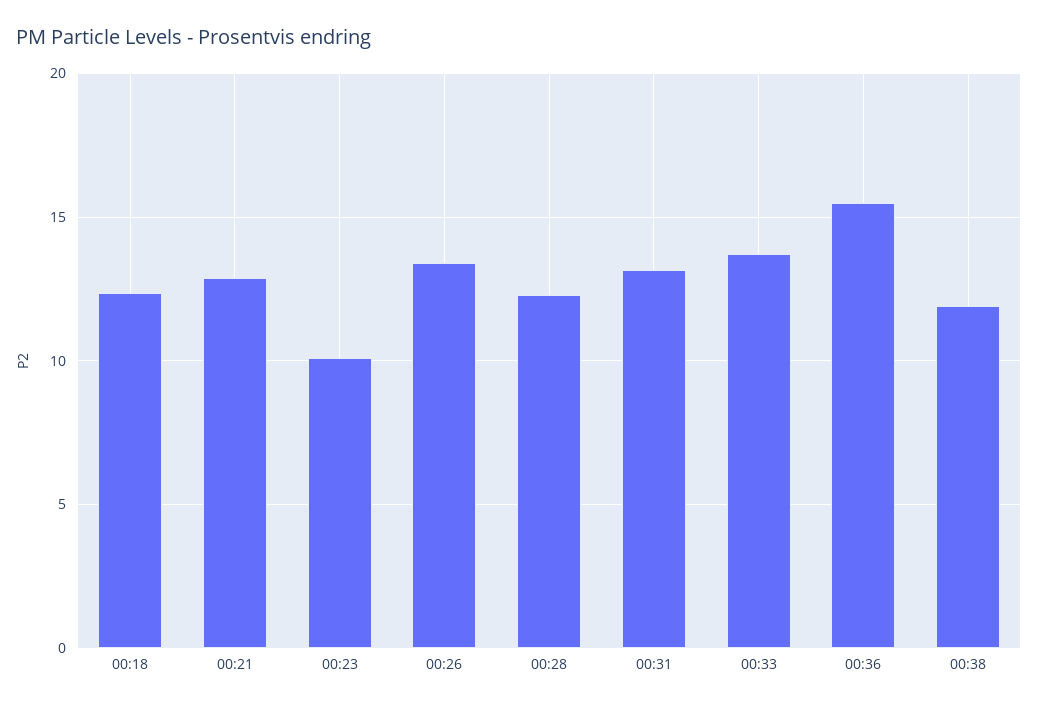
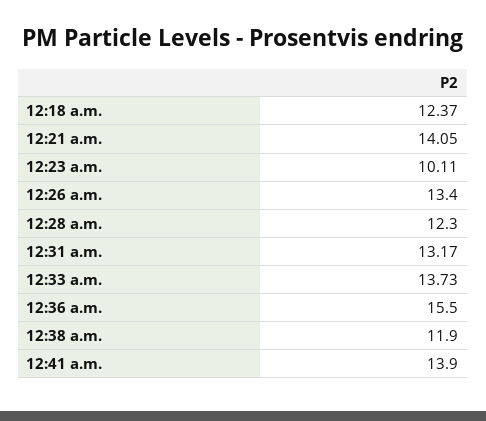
00:21: 13 -> 14.05
12:41 a.m.: none -> 13.9

